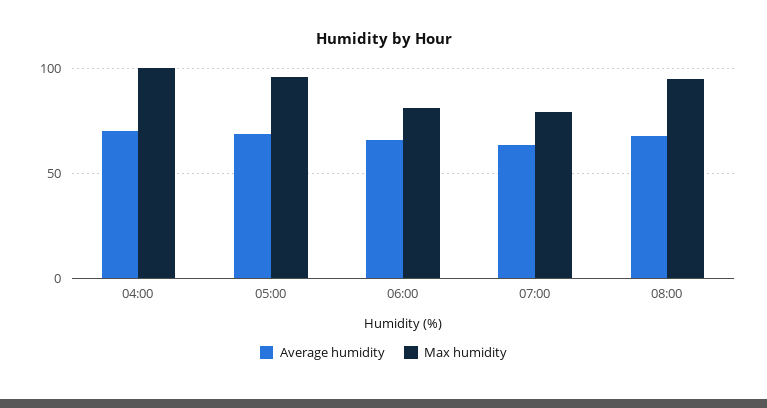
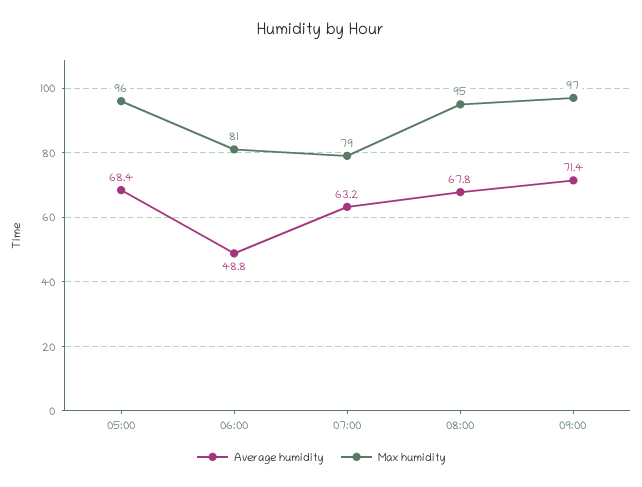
Average humidity, 04:00: 70 -> none
Max humidity, 04:00: 100 -> none
Average humidity, 06:00: 65 -> 48.8
Average humidity, 09:00: none -> 71.4
Max humidity, 09:00: none -> 97

